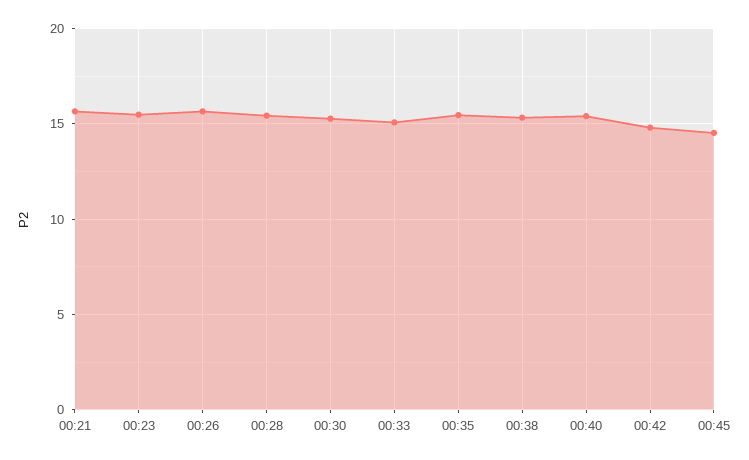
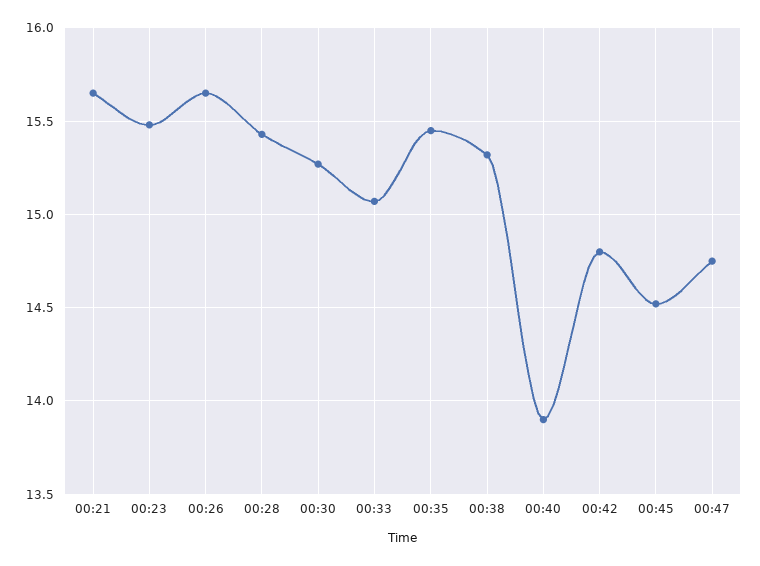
00:40: 15.5 -> 13.9
00:47: none -> 14.75

